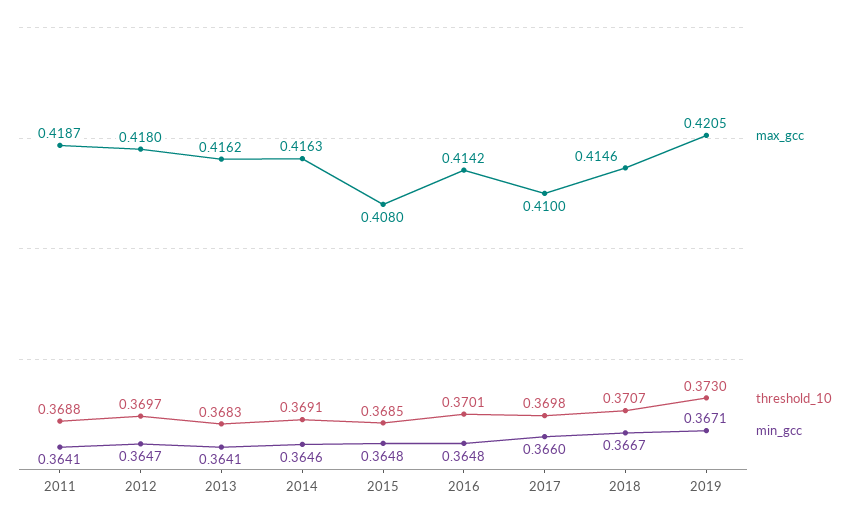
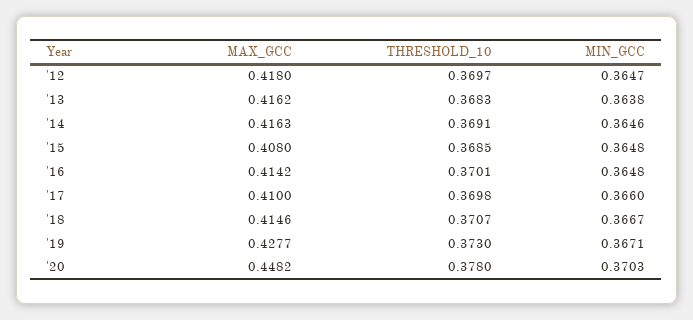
max_gcc, 2011: 0.4187 -> none
threshold_10, 2011: 0.3688 -> none
min_gcc, 2011: 0.3641 -> none
min_gcc, 2013: 0.3641 -> 0.3638
max_gcc, 2019: 0.4205 -> 0.4277
max_gcc, '20: none -> 0.4482
threshold_10, '20: none -> 0.378
min_gcc, '20: none -> 0.3703

